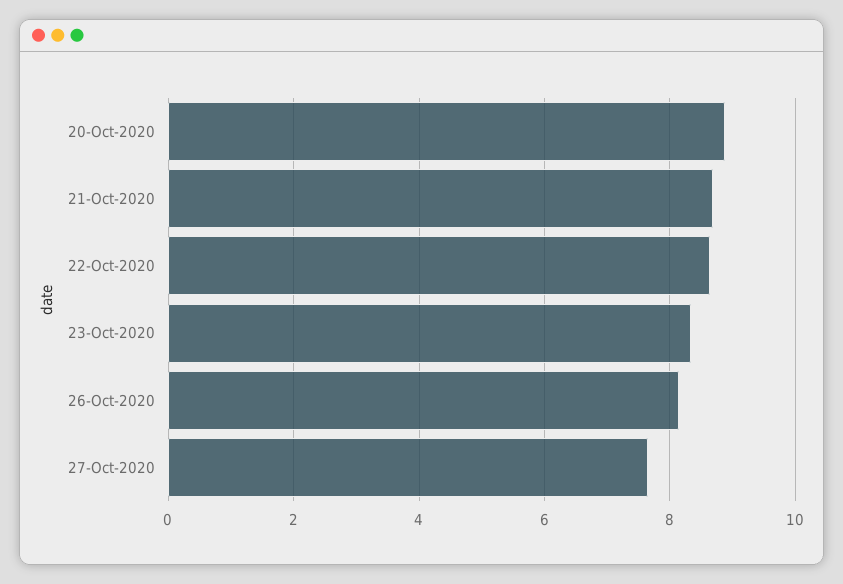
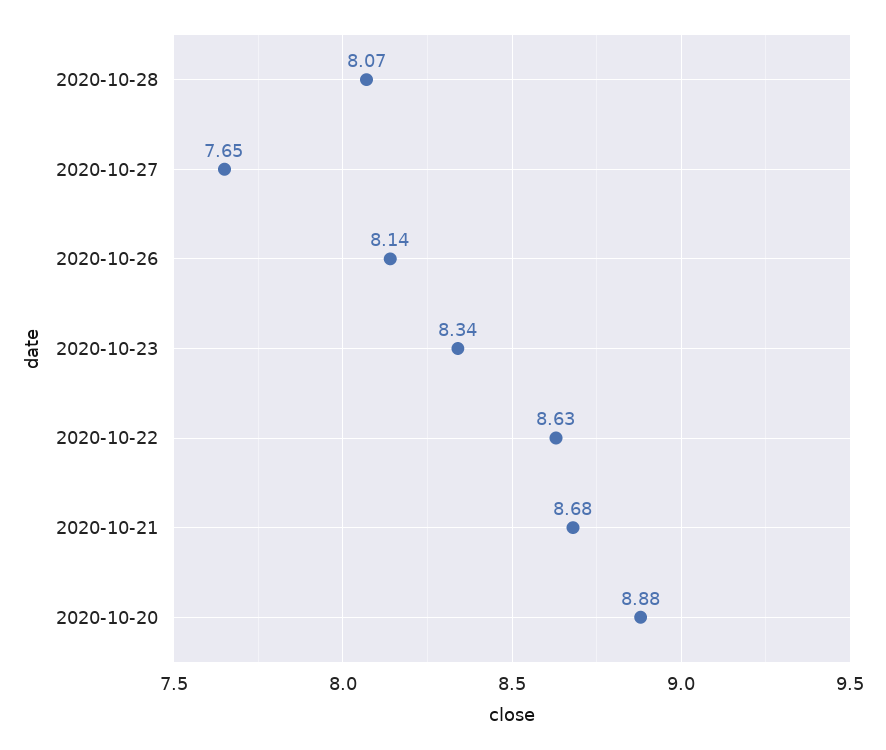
2020-10-28: none -> 8.07

